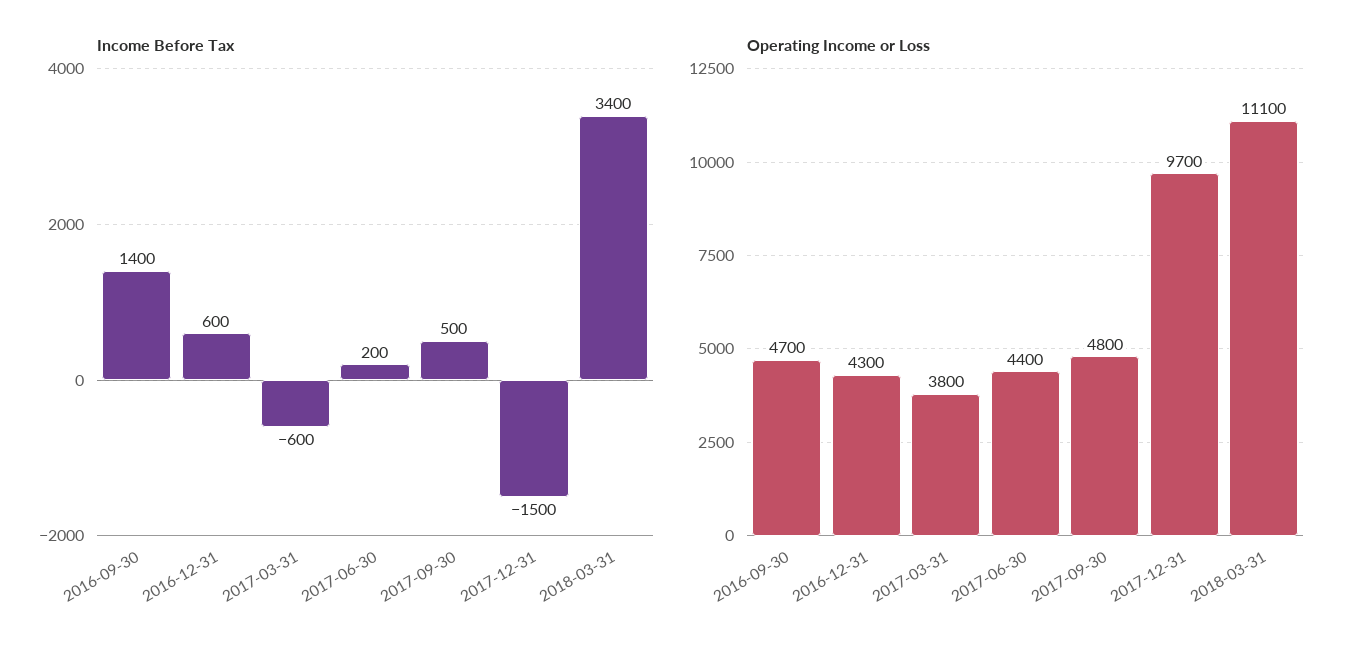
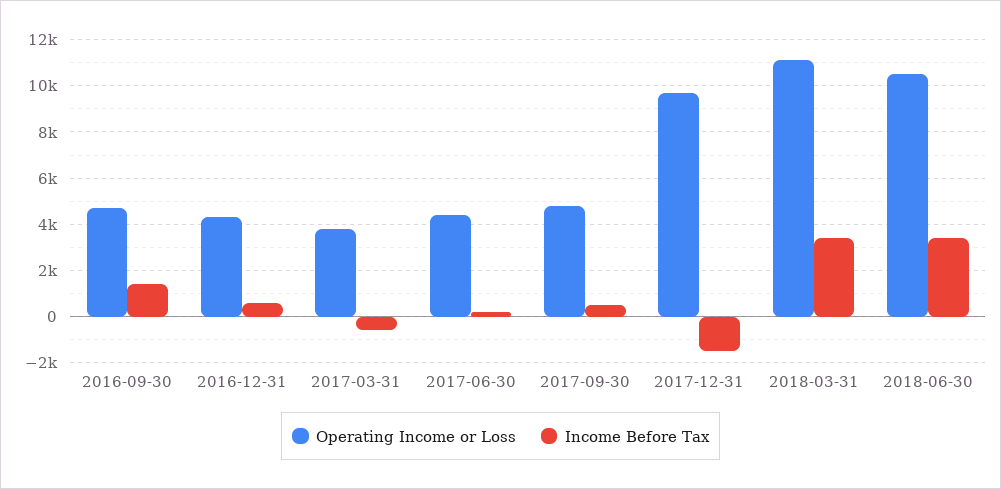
Operating Income or Loss, 2018-06-30: none -> 10500
Income Before Tax, 2018-06-30: none -> 3500

